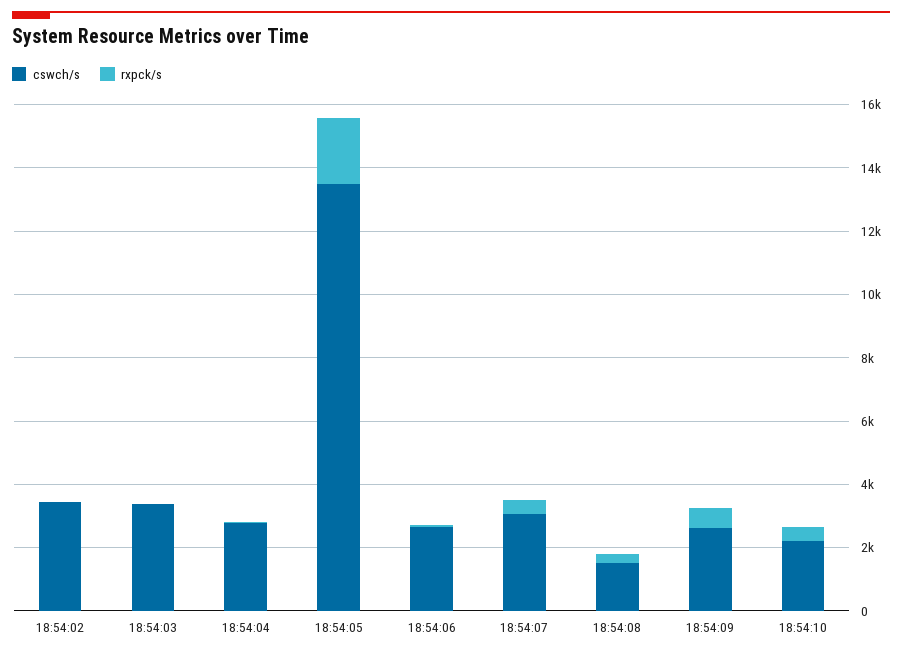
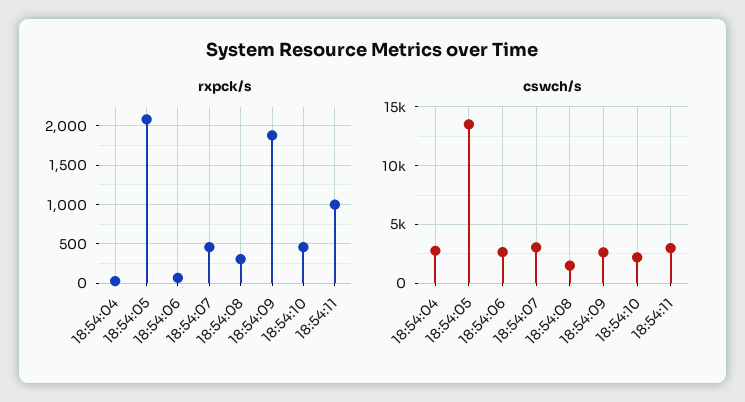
cswch/s, 18:54:02: 3500 -> none
rxpck/s, 18:54:02: 0 -> none
cswch/s, 18:54:03: 3500 -> none
rxpck/s, 18:54:03: 0 -> none
rxpck/s, 18:54:09: 500 -> 1900
rxpck/s, 18:54:11: none -> 1000
cswch/s, 18:54:11: none -> 3000

